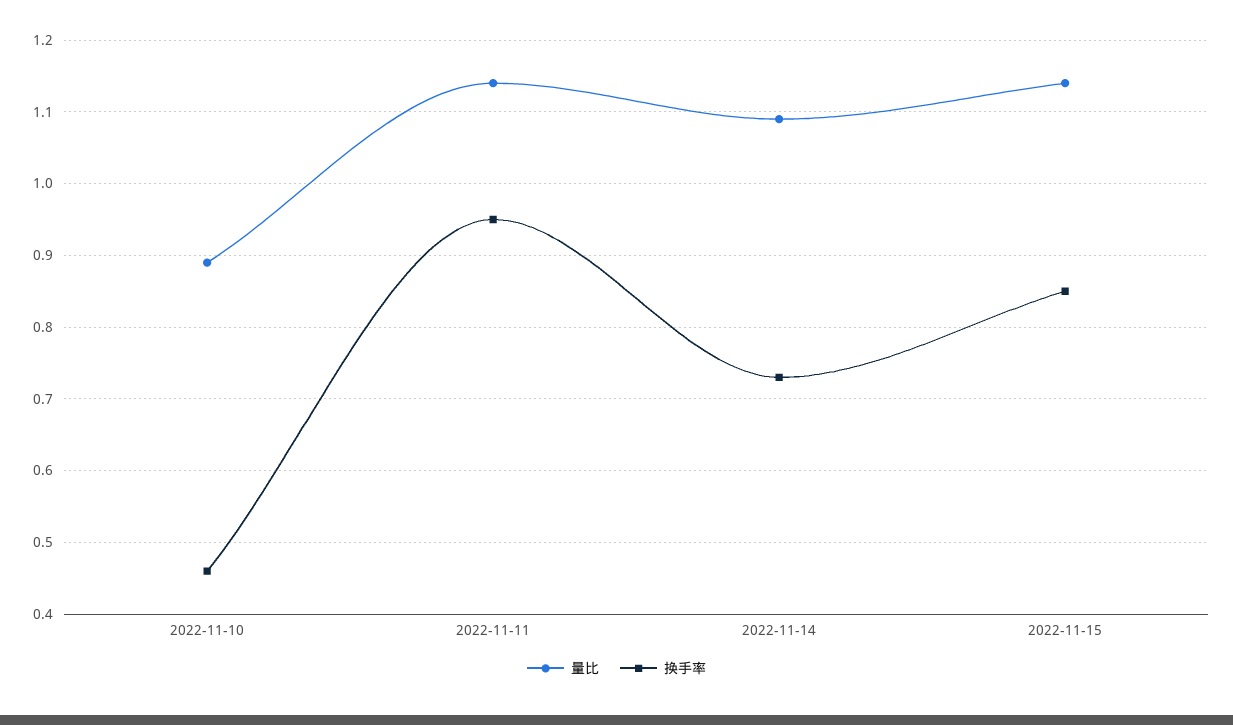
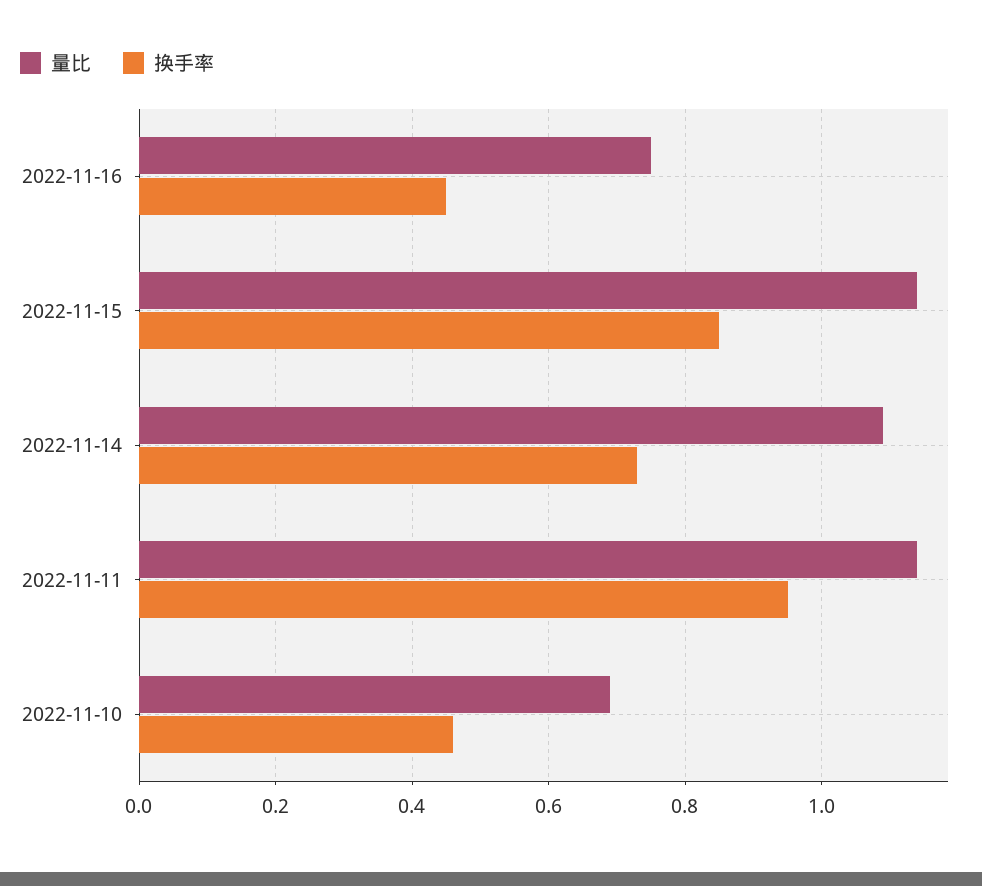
量比, 2022-11-10: 0.89 -> 0.7
量比, 2022-11-16: none -> 0.75
换手率, 2022-11-16: none -> 0.45

